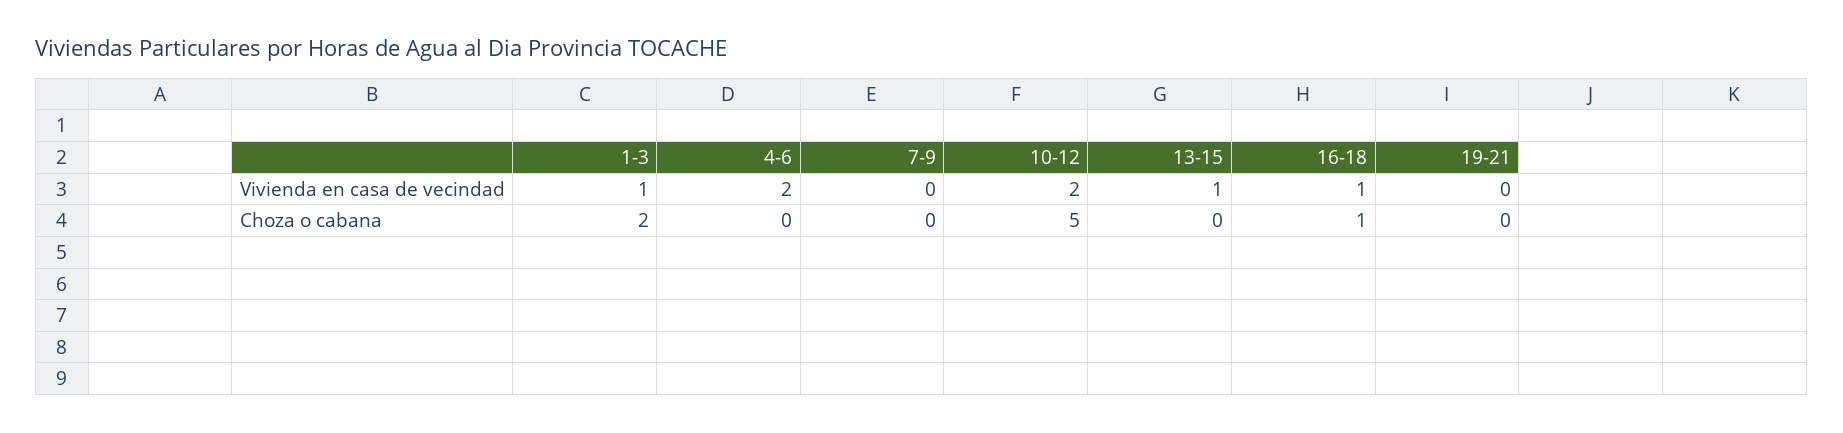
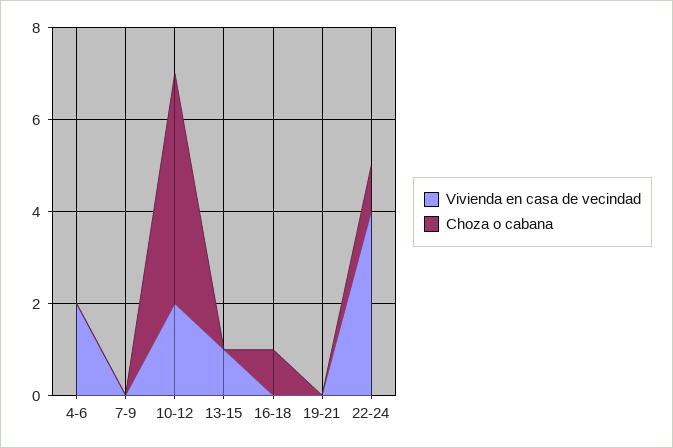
Vivienda en casa de vecindad, 1-3: 1 -> none
Vivienda en casa de vecindad, 16-18: 1 -> 0
Choza o cabana, 1-3: 2 -> none
Vivienda en casa de vecindad, 22-24: none -> 4
Choza o cabana, 22-24: none -> 1

